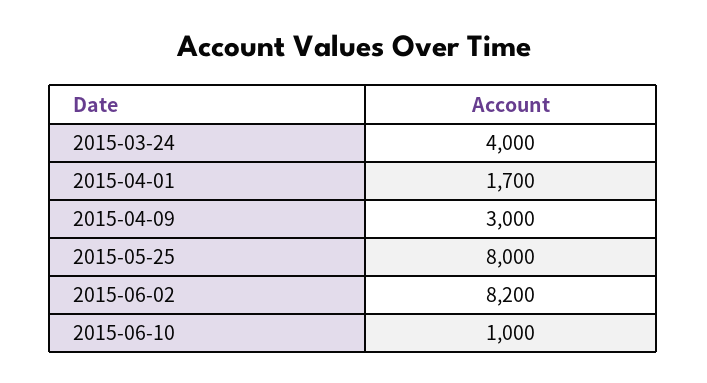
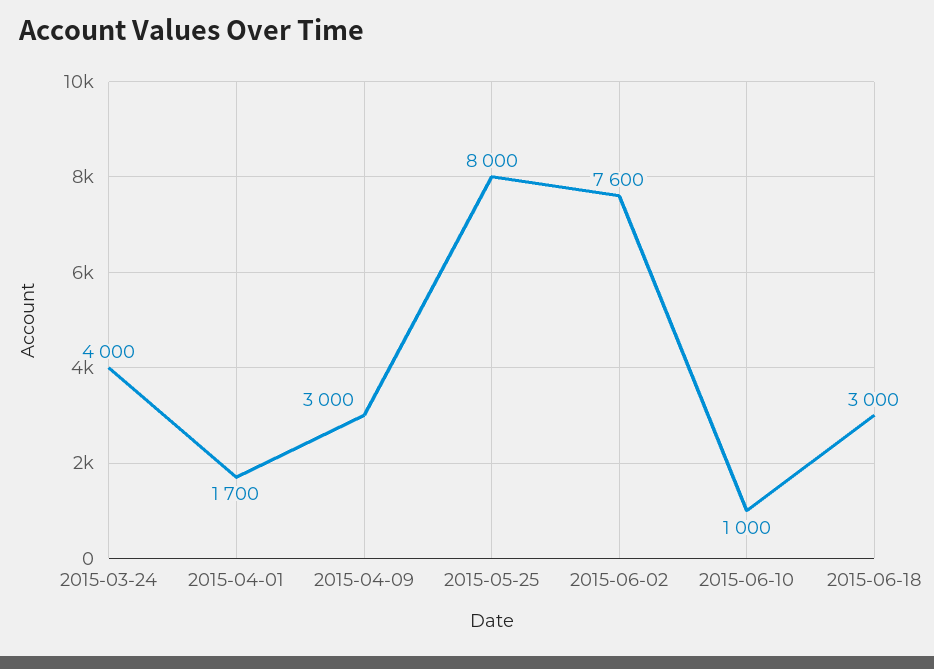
2015-06-02: 8200 -> 7600
2015-06-18: none -> 3000

